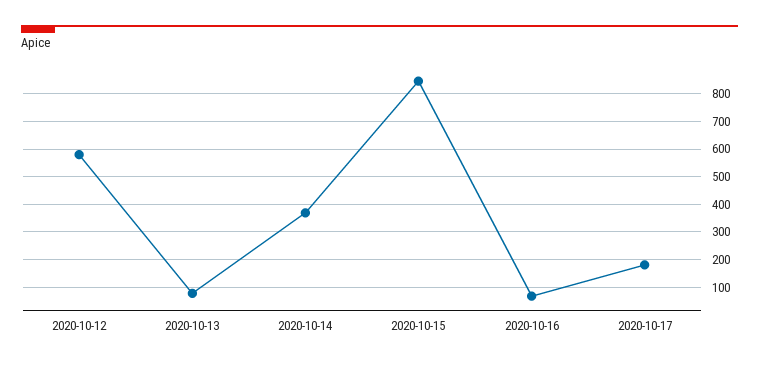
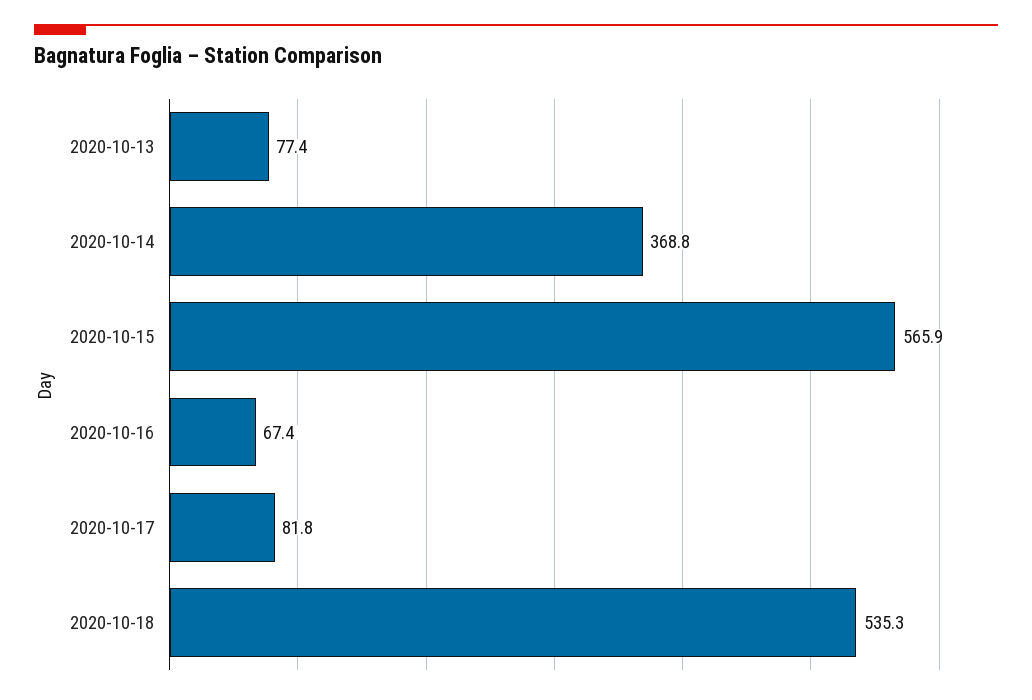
2020-10-12: 575 -> none
2020-10-15: 850 -> 565.9
2020-10-17: 175 -> 81.8
2020-10-18: none -> 535.3

